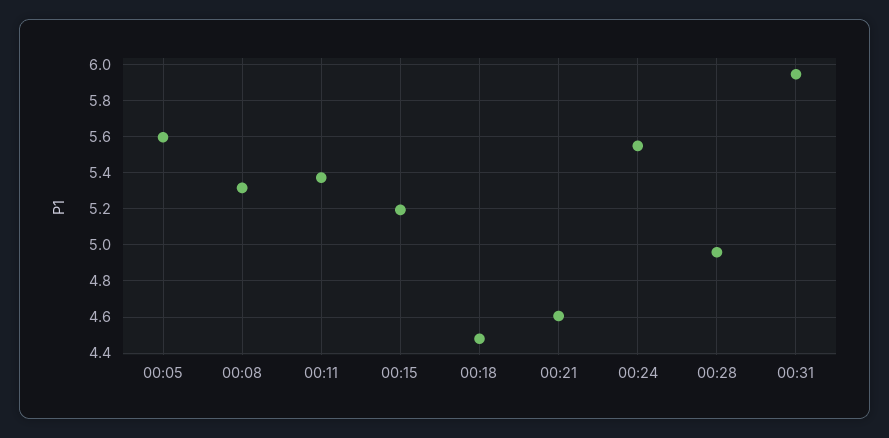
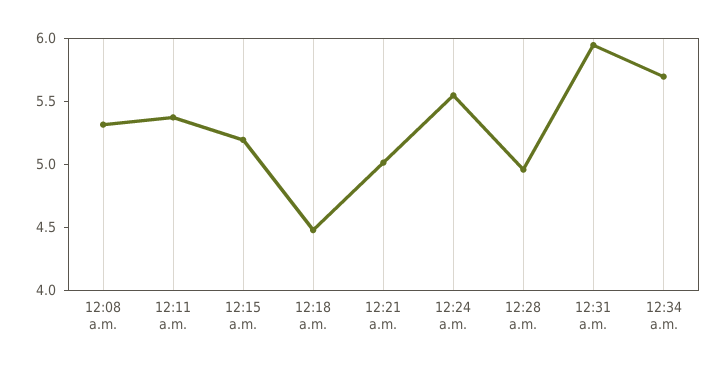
00:05: 5.6 -> none
00:21: 4.6 -> 5
12:34 a.m.: none -> 5.7

